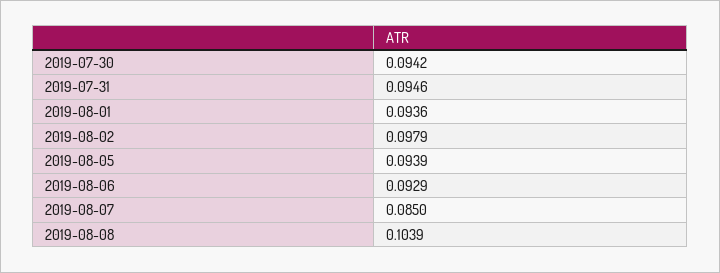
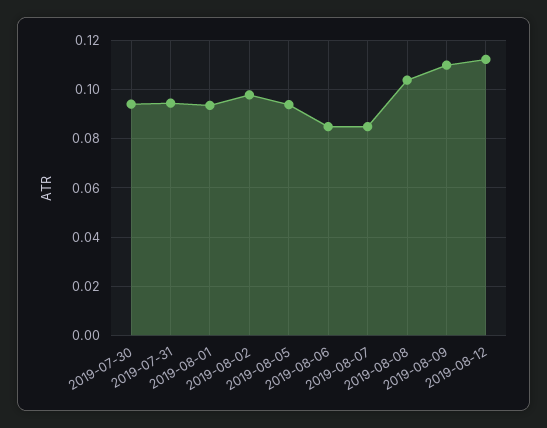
2019-08-06: 0.0929 -> 0.085
2019-08-09: none -> 0.11
2019-08-12: none -> 0.1125

